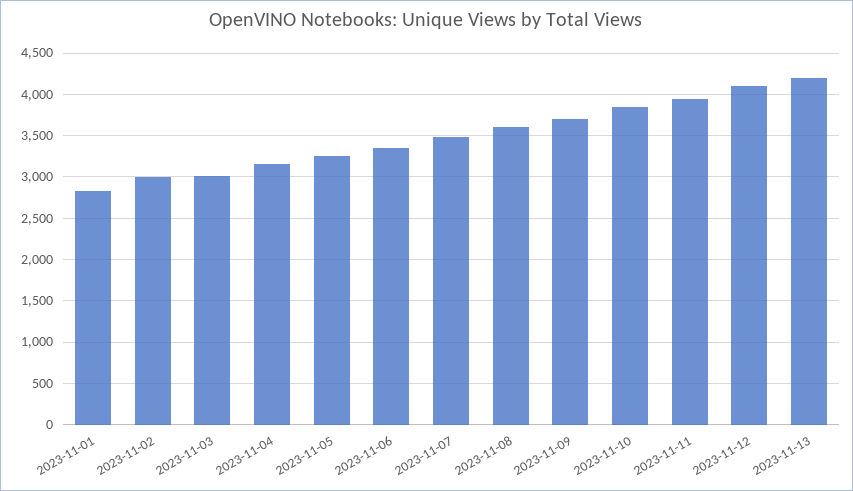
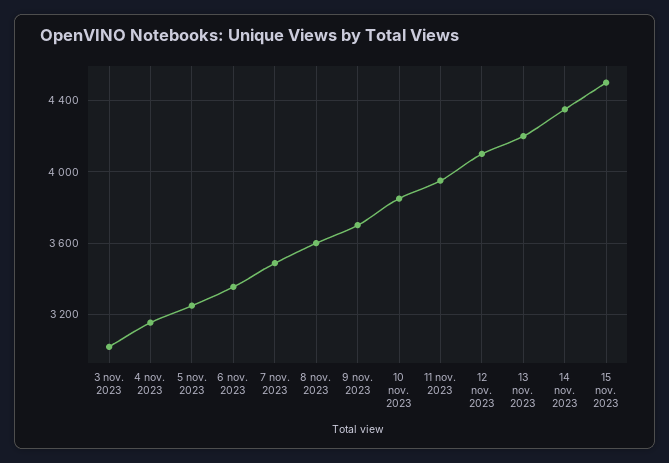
2023-11-01: 2800 -> none
2023-11-02: 3000 -> none
14 nov. 2023: none -> 4350
15 nov. 2023: none -> 4500

